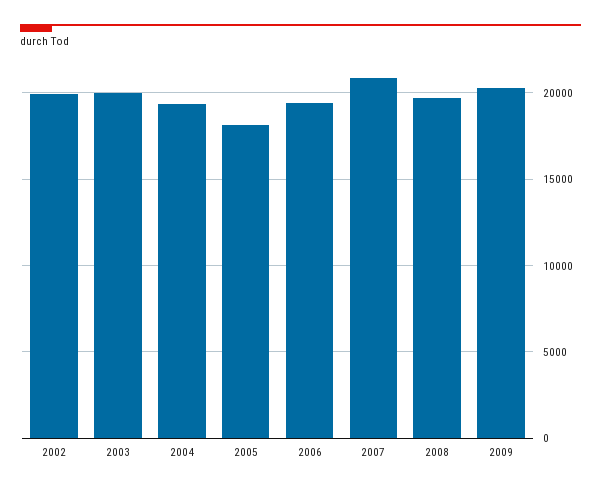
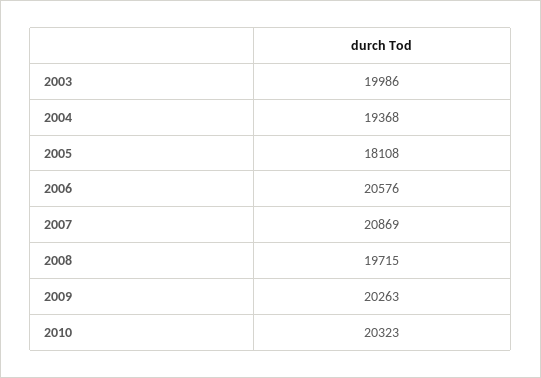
2002: 20000 -> none
2006: 19500 -> 20576
2010: none -> 20323

